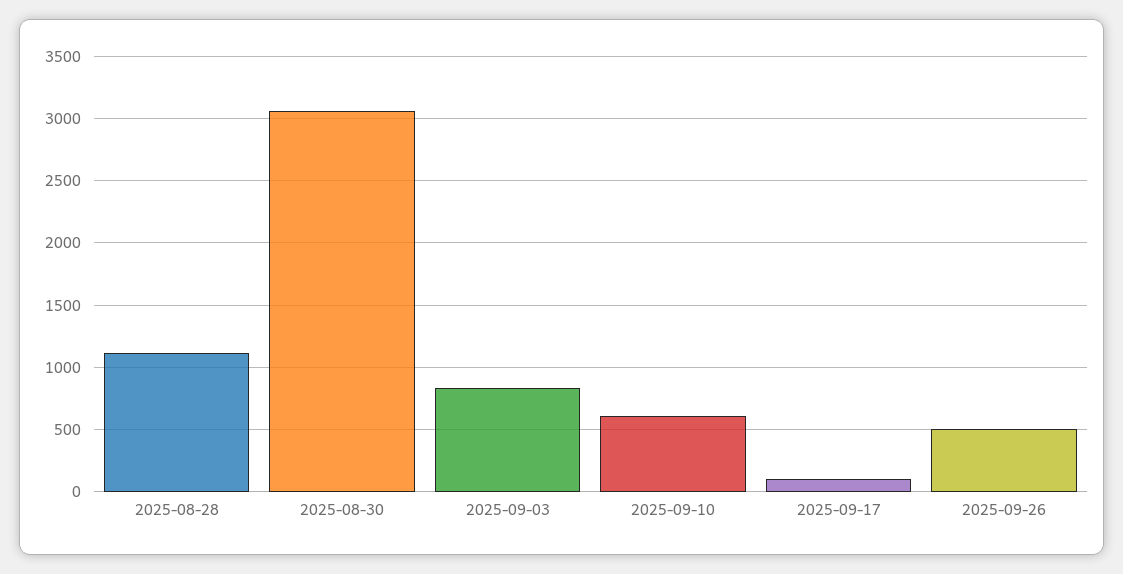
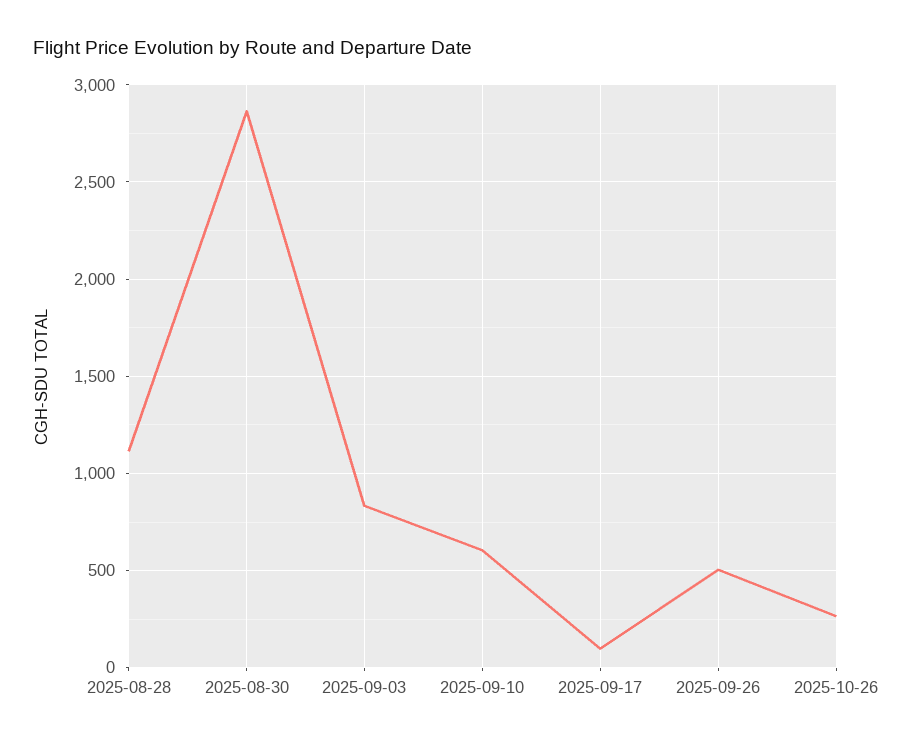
2025-08-30: 3050 -> 2850
2025-10-26: none -> 250

